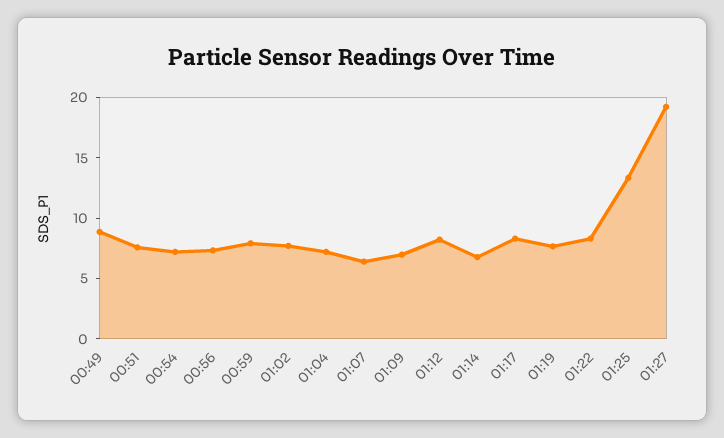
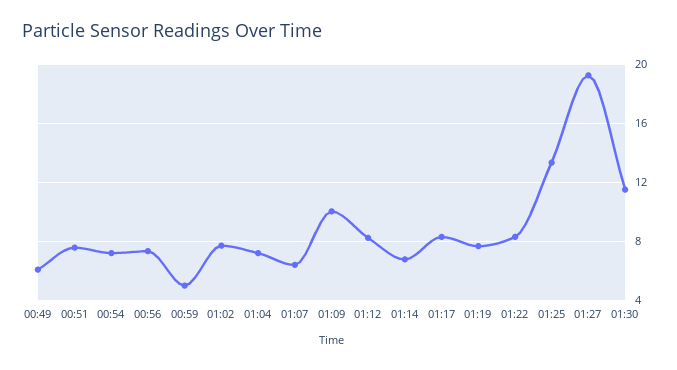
00:49: 9 -> 6
00:59: 8 -> 5
01:09: 7 -> 10
01:30: none -> 11.5

